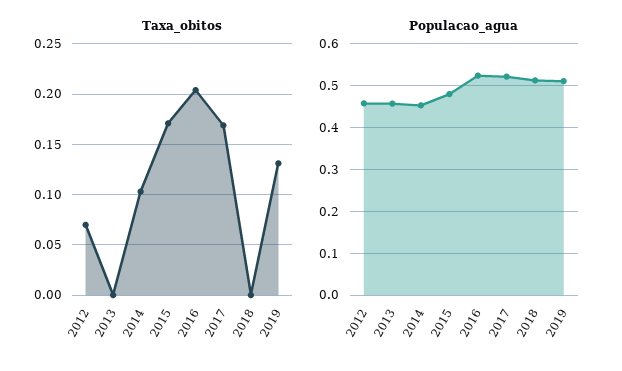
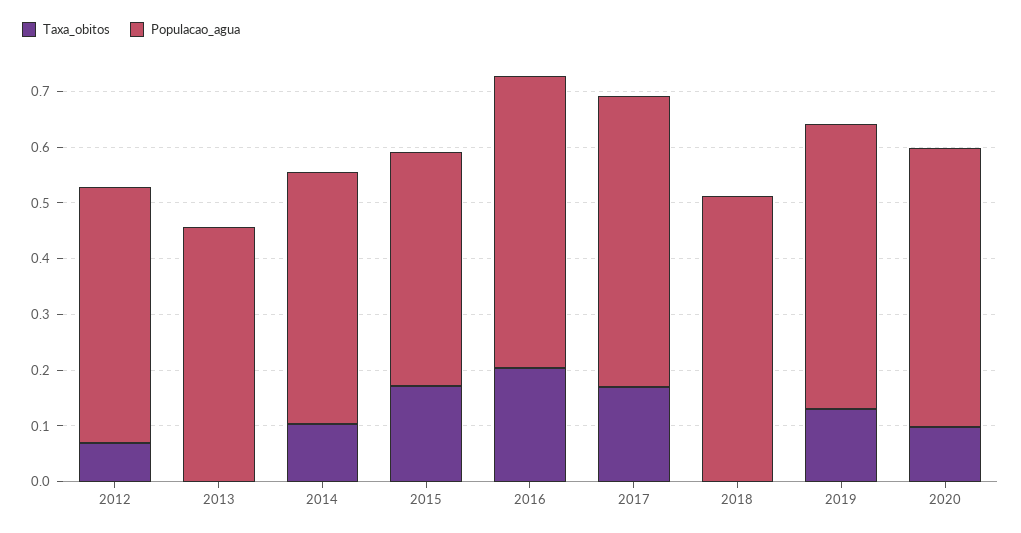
Populacao_agua, 2015: 0.48 -> 0.42
Taxa_obitos, 2020: none -> 0.1
Populacao_agua, 2020: none -> 0.5

